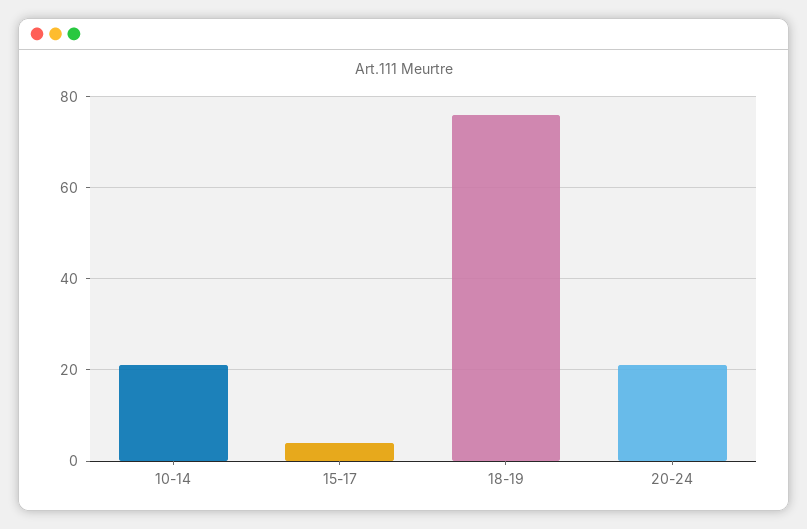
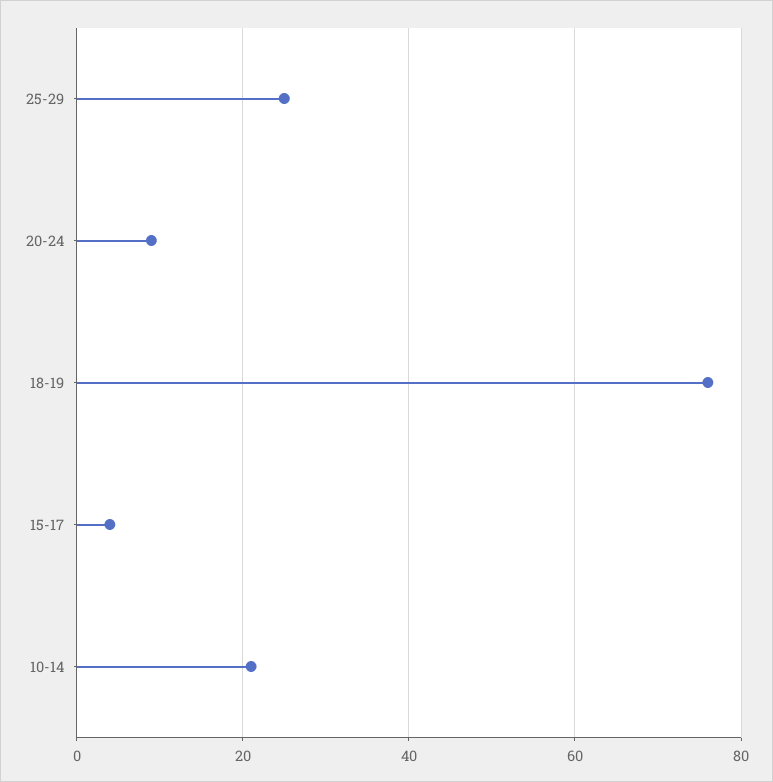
20-24: 20 -> 10
25-29: none -> 25

